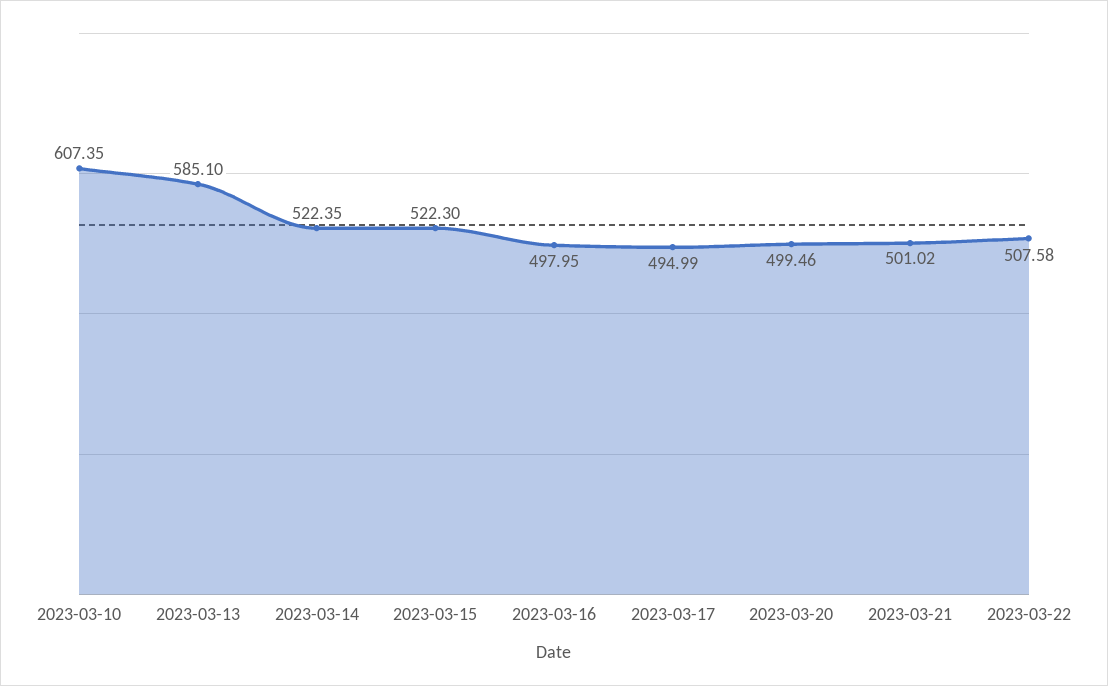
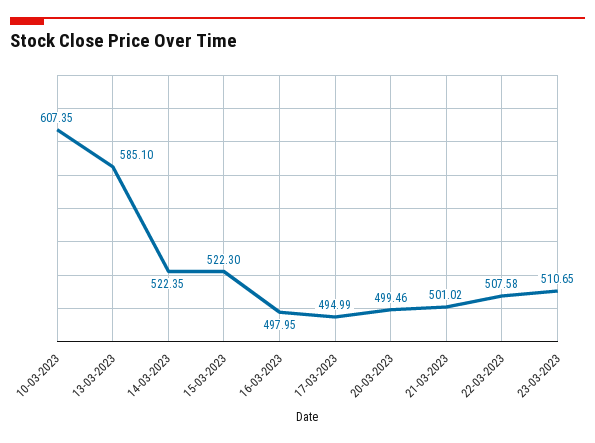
23-03-2023: none -> 510.65

